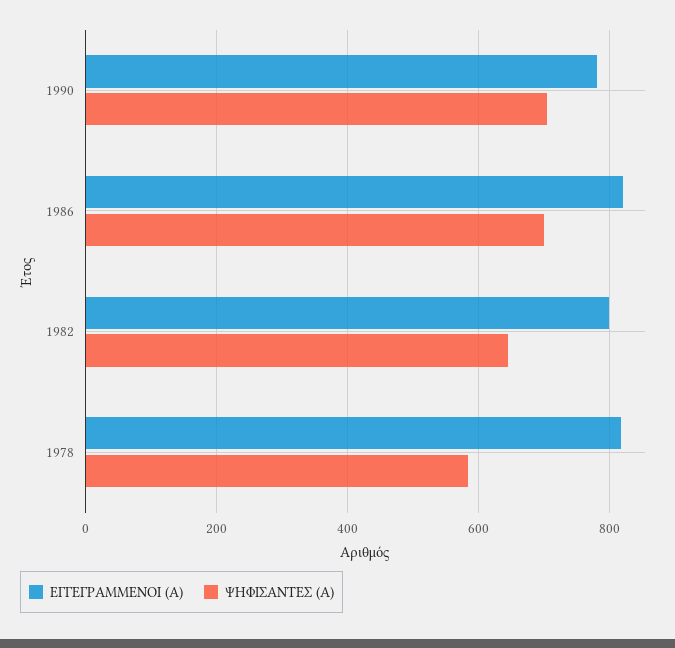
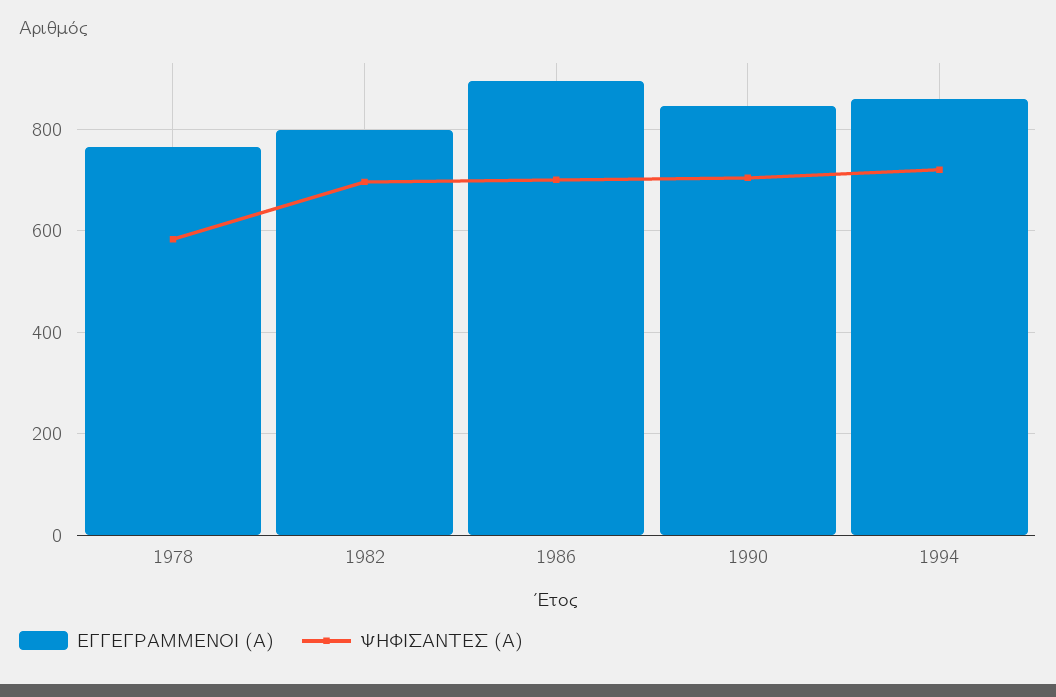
ΕΓΓΕΓΡΑΜΜΕΝΟΙ (Α), 1990: 780 -> 840
ΕΓΓΕΓΡΑΜΜΕΝΟΙ (Α), 1986: 820 -> 900
ΨΗΦΙΣΑΝΤΕΣ (Α), 1982: 640 -> 700
ΕΓΓΕΓΡΑΜΜΕΝΟΙ (Α), 1978: 820 -> 760
ΕΓΓΕΓΡΑΜΜΕΝΟΙ (Α), 1994: none -> 860
ΨΗΦΙΣΑΝΤΕΣ (Α), 1994: none -> 720

